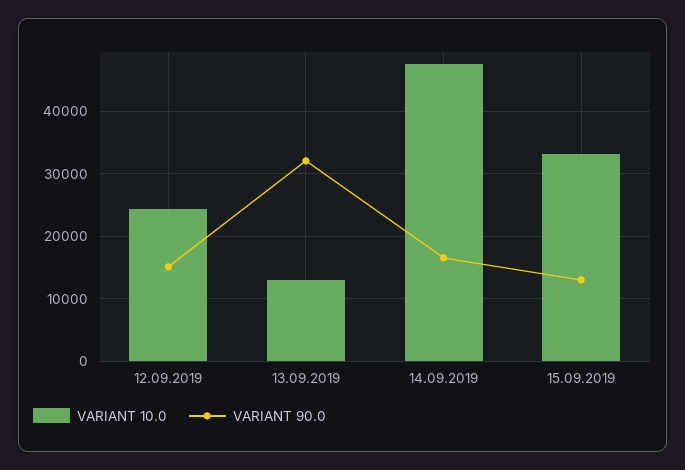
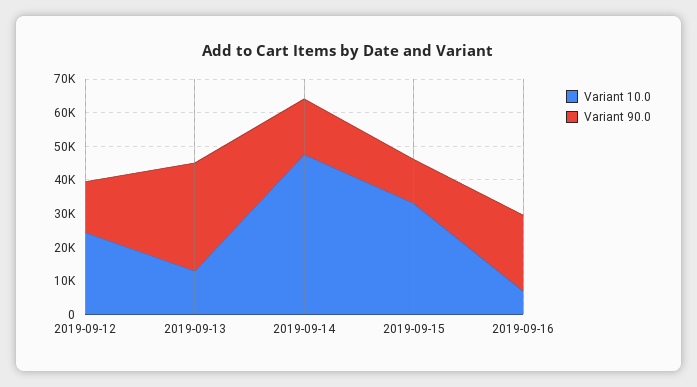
VARIANT 10.0, 2019-09-16: none -> 7500
VARIANT 90.0, 2019-09-16: none -> 22500

